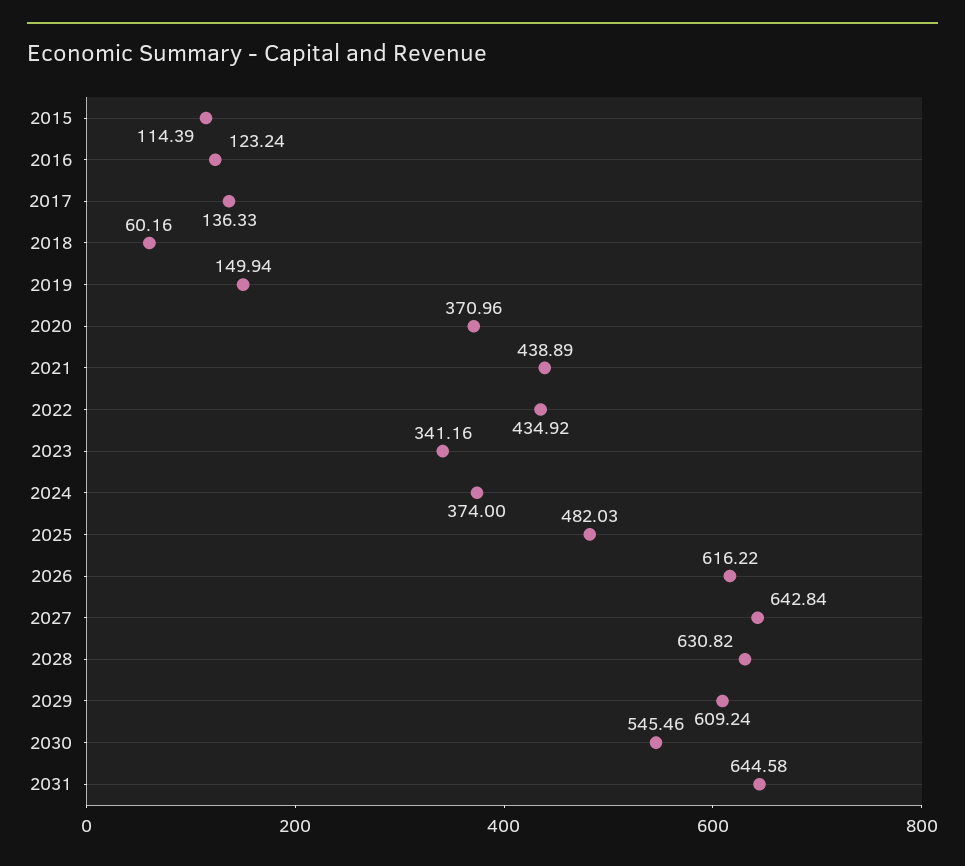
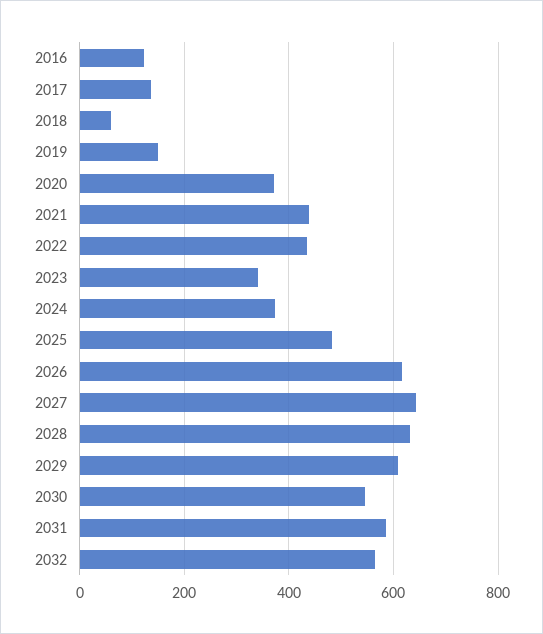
2015: 114.39 -> none
2031: 644.58 -> 580
2032: none -> 560

